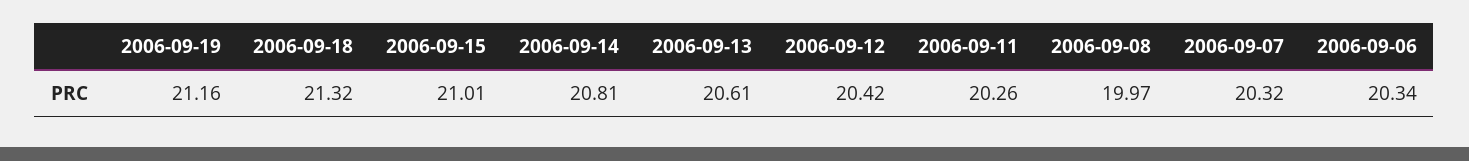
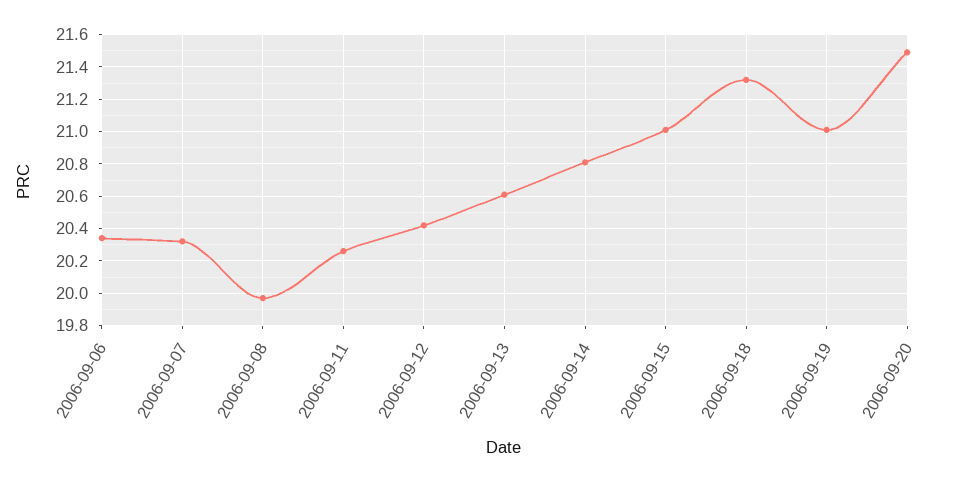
2006-09-19: 21.16 -> 21
2006-09-20: none -> 21.5

